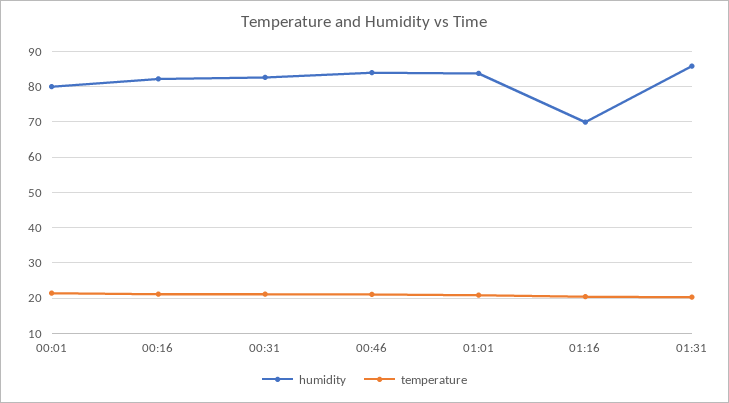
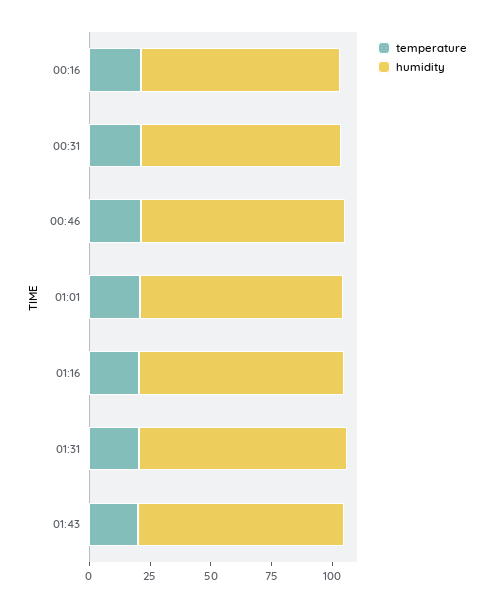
humidity, 00:01: 80 -> none
temperature, 00:01: 22 -> none
humidity, 01:16: 70 -> 85
temperature, 01:43: none -> 20
humidity, 01:43: none -> 85

